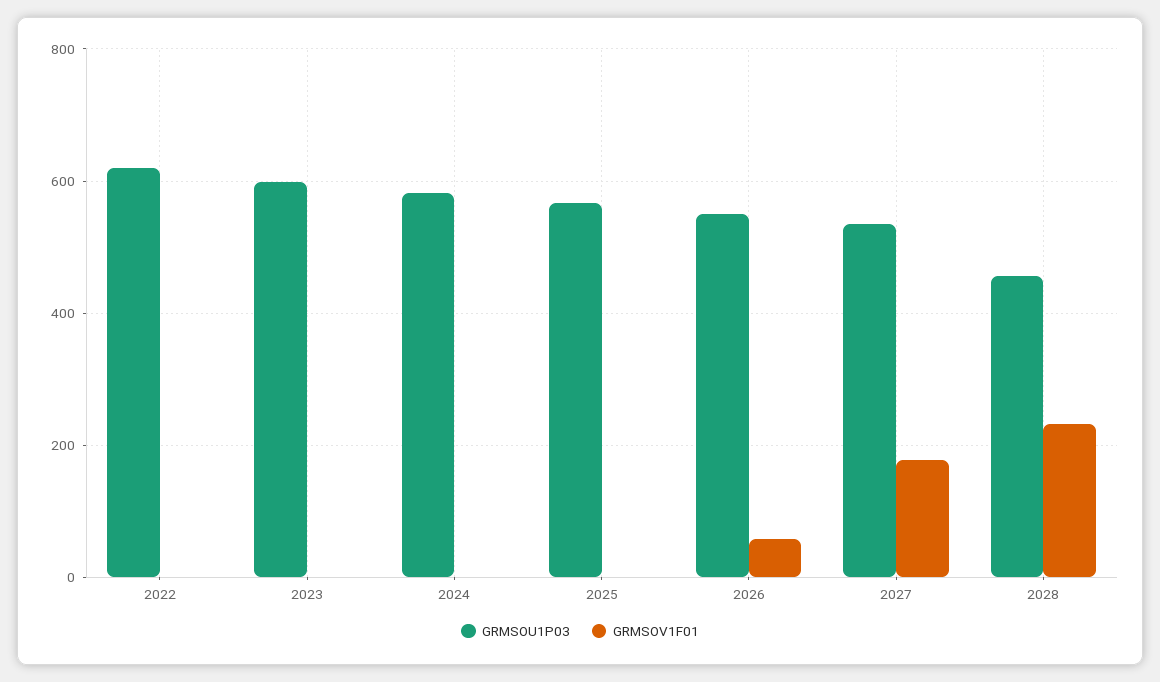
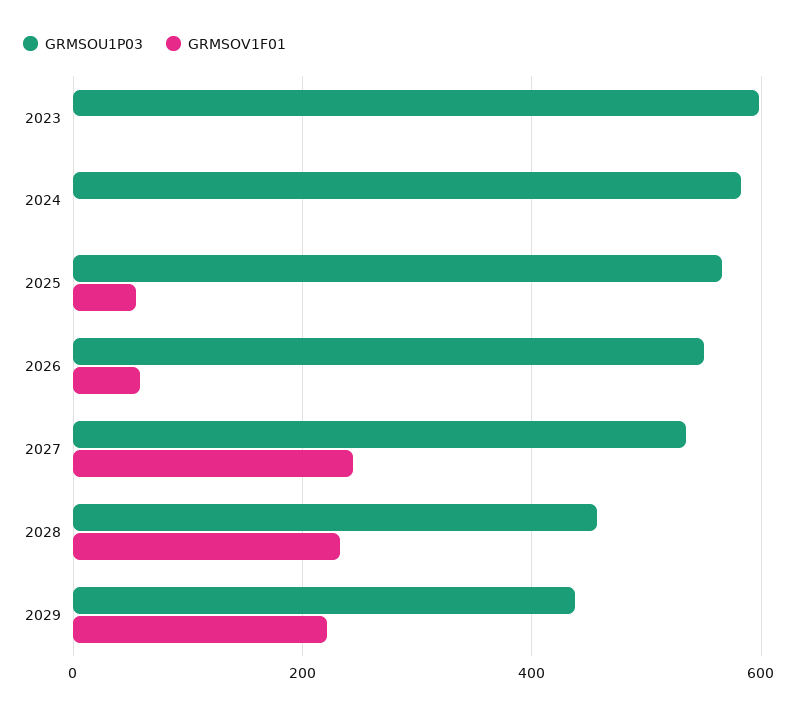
GRMSOU1P03, 2022: 620 -> none
GRMSOV1F01, 2022: 0 -> none
GRMSOV1F01, 2025: 0 -> 60
GRMSOV1F01, 2027: 180 -> 240
GRMSOU1P03, 2029: none -> 440
GRMSOV1F01, 2029: none -> 220

